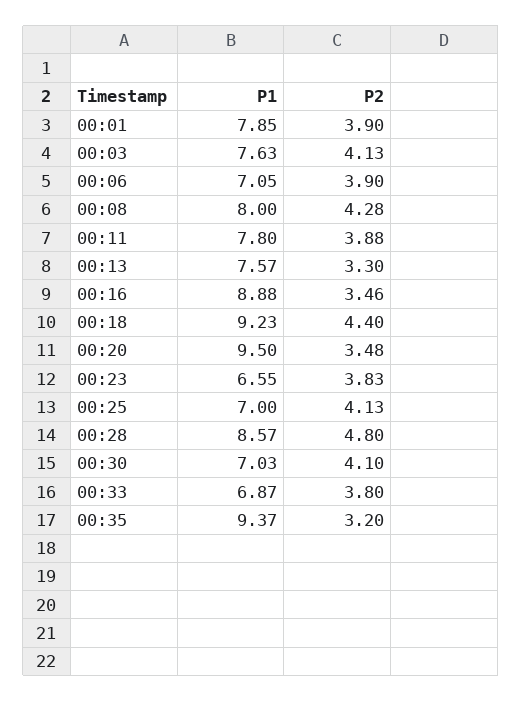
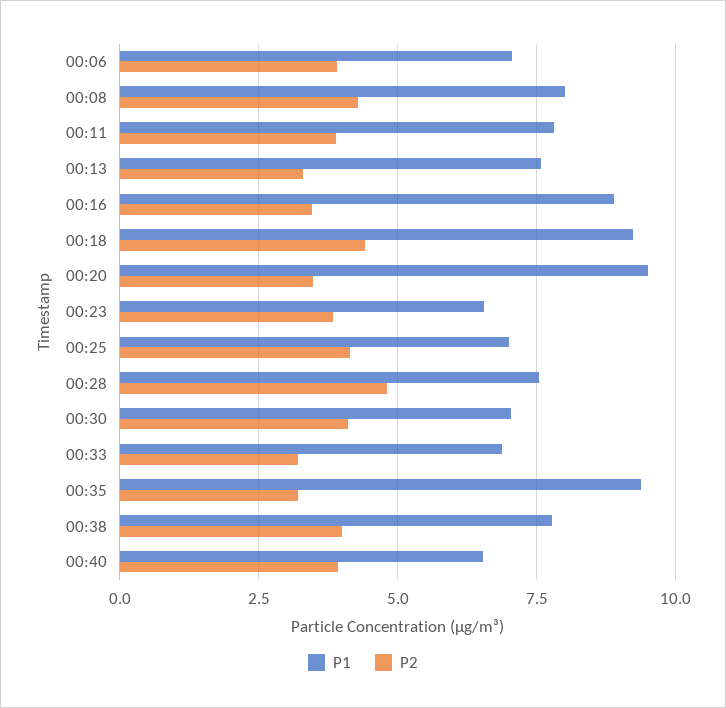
P1, 00:01: 7.85 -> none
P2, 00:01: 3.9 -> none
P1, 00:03: 7.63 -> none
P2, 00:03: 4.13 -> none
P1, 00:28: 8.57 -> 7.5
P2, 00:33: 3.8 -> 3.25
P1, 00:38: none -> 7.75
P2, 00:38: none -> 4
P1, 00:40: none -> 6.5
P2, 00:40: none -> 4

